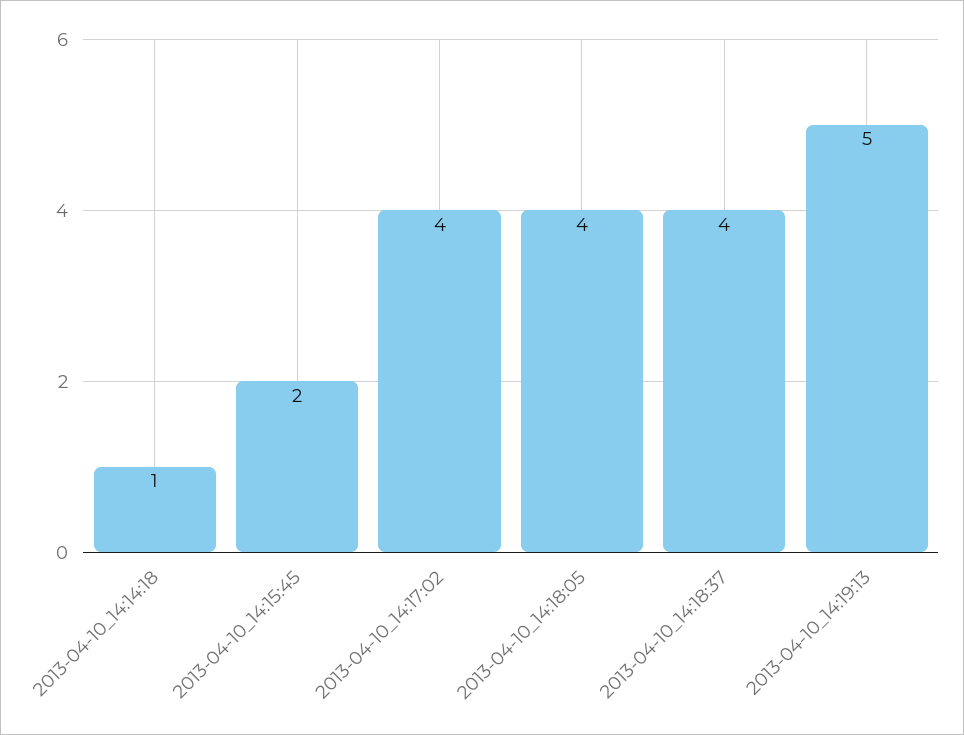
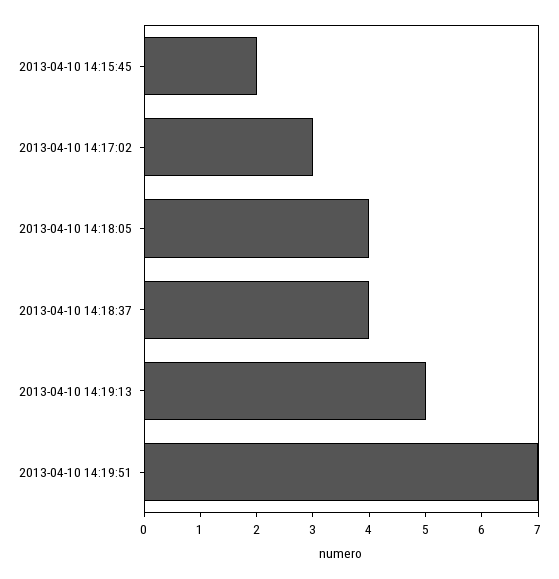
2013-04-10_14:14:18: 1 -> none
2013-04-10_14:17:02: 4 -> 3
2013-04-10 14:19:51: none -> 7

